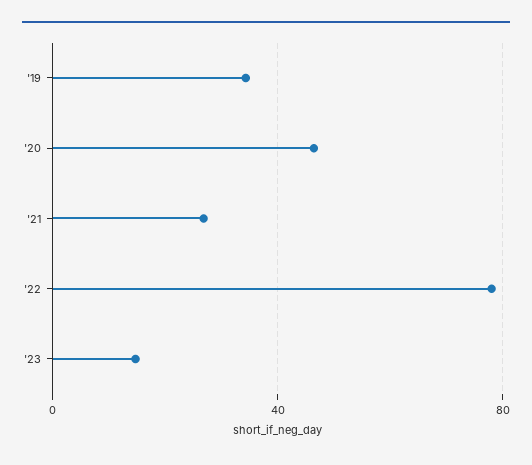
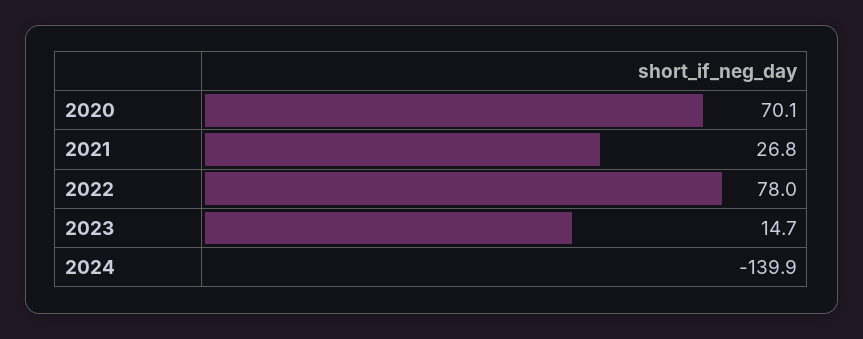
'19: 35 -> none
'20: 45 -> 70.1
2024: none -> -139.9

